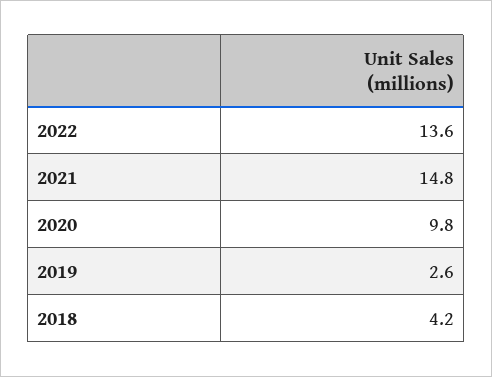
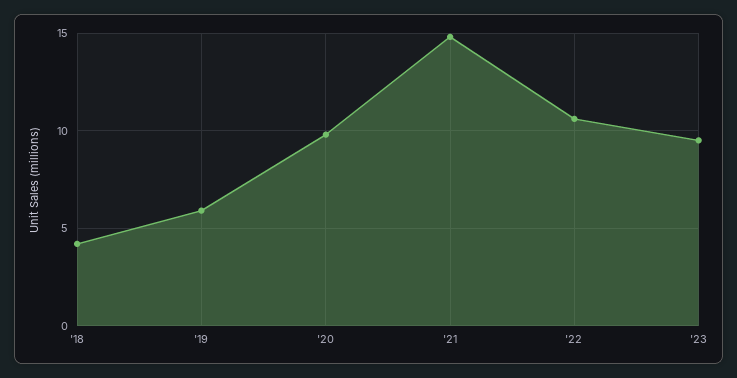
2022: 13.6 -> 10.5
2019: 2.6 -> 6
'23: none -> 9.5

